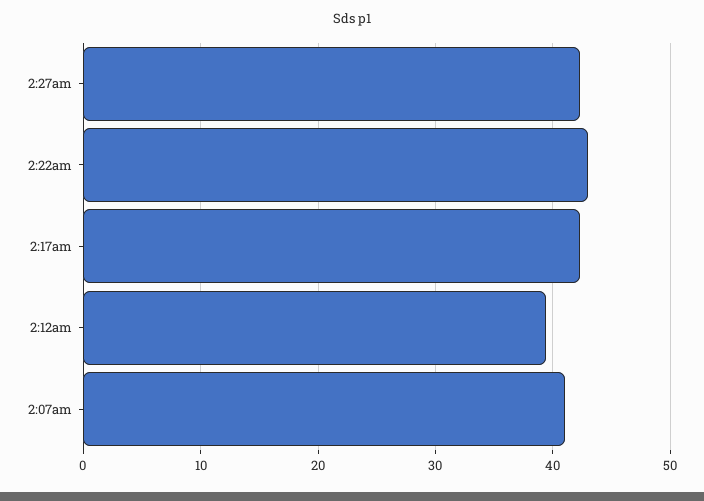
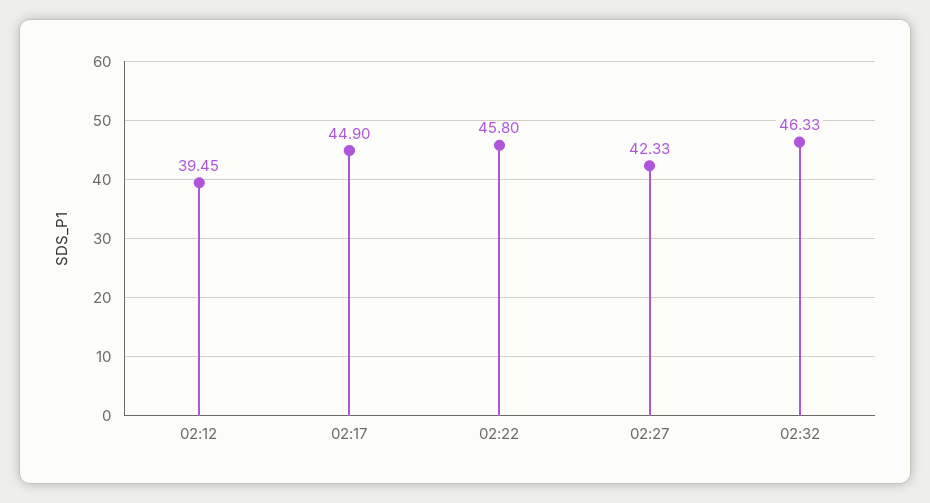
2:22am: 43 -> 45.8
2:17am: 42 -> 44.9
2:07am: 41 -> none
02:32: none -> 46.33

